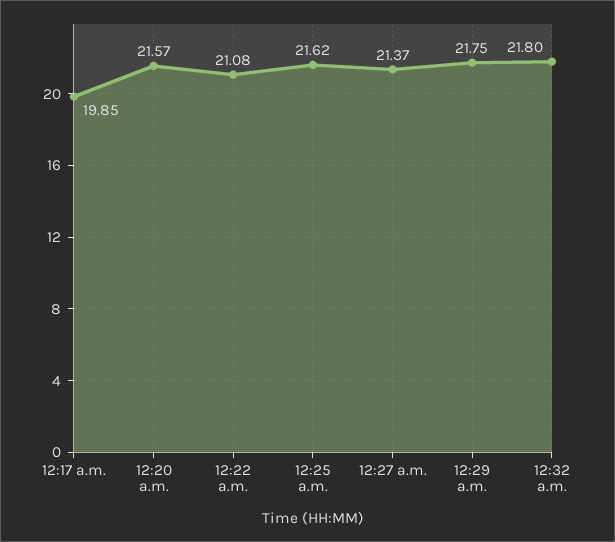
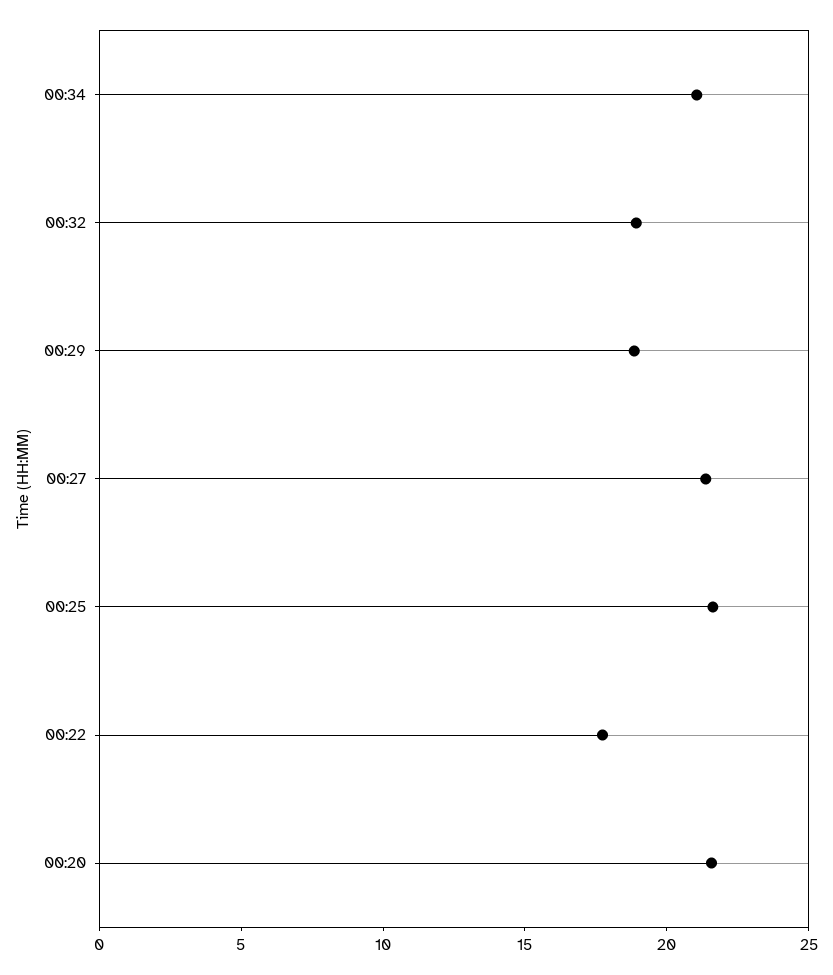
12:17 a.m.: 19.85 -> none
12:22 a.m.: 21.08 -> 18
12:29 a.m.: 21.75 -> 19
12:32 a.m.: 21.8 -> 19
00:34: none -> 21

